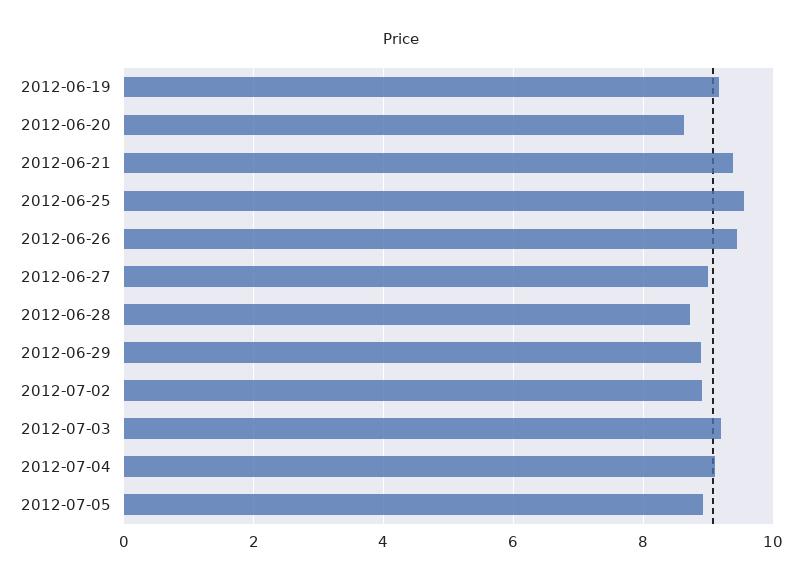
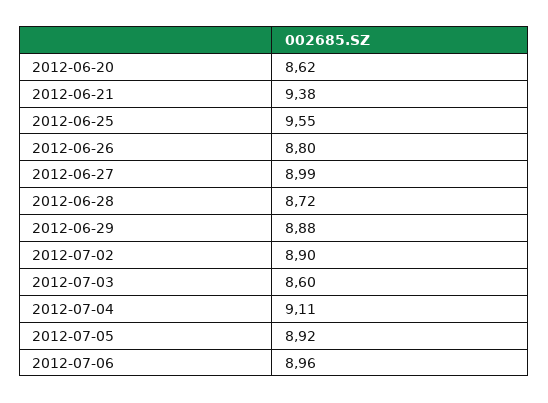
2012-06-19: 9.2 -> none
2012-06-26: 9.4 -> 8.8
2012-07-03: 9.2 -> 8.6
2012-07-06: none -> 8.96

